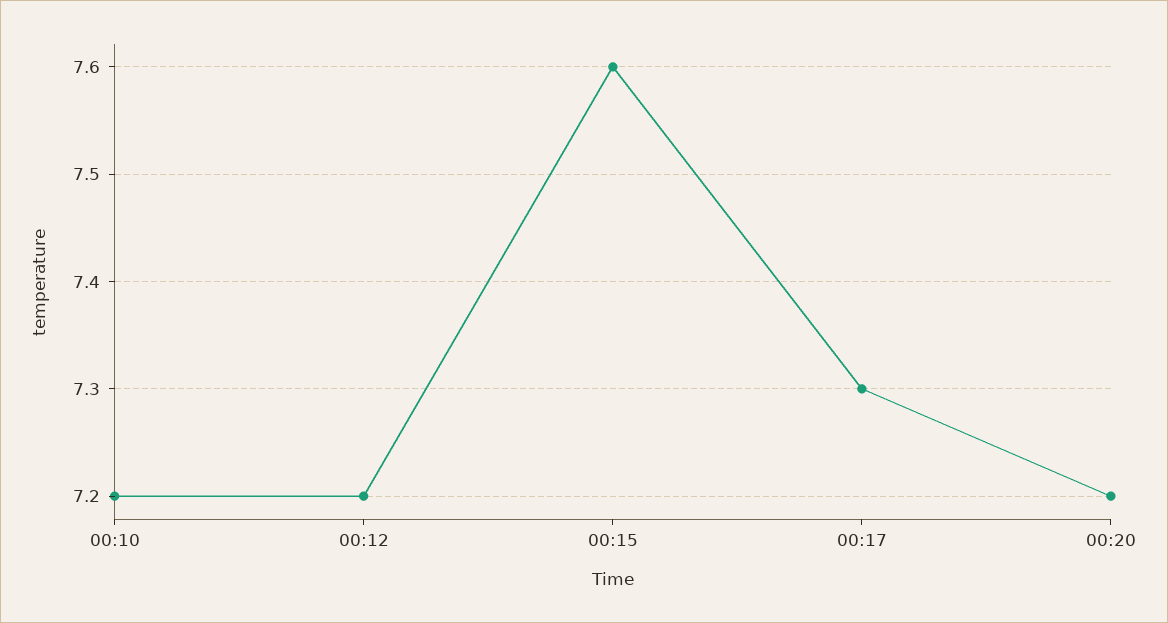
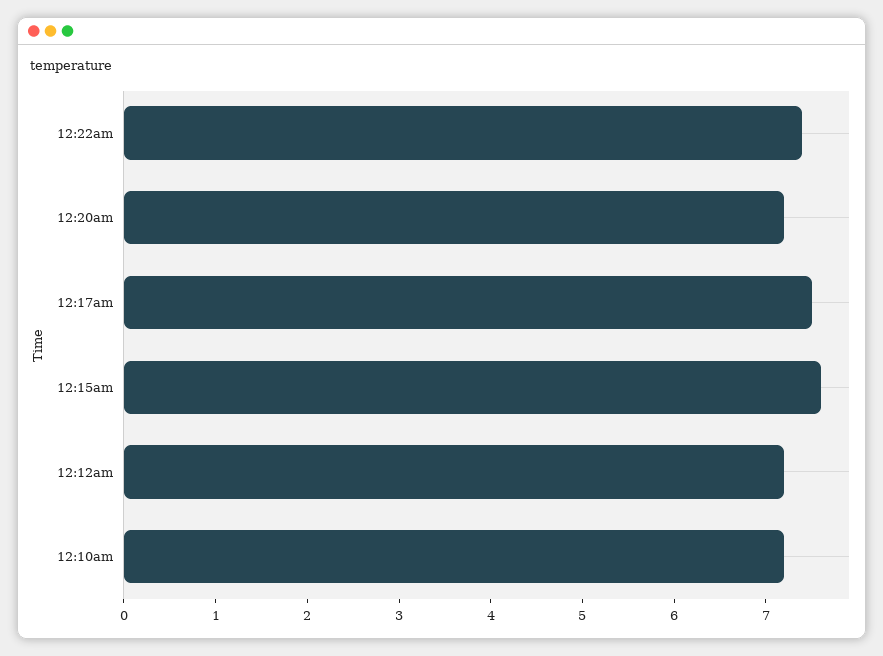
00:17: 7.3 -> 7.5
12:22am: none -> 7.4

